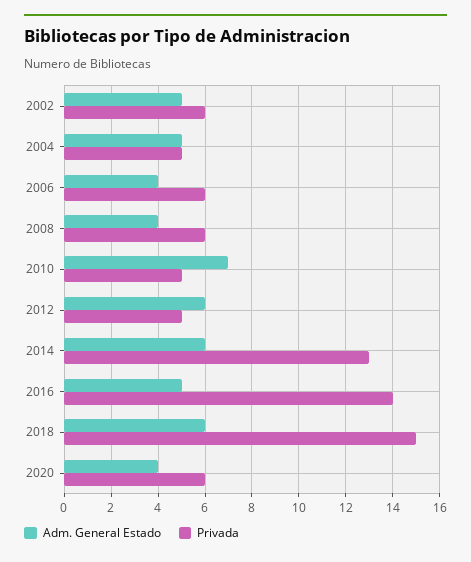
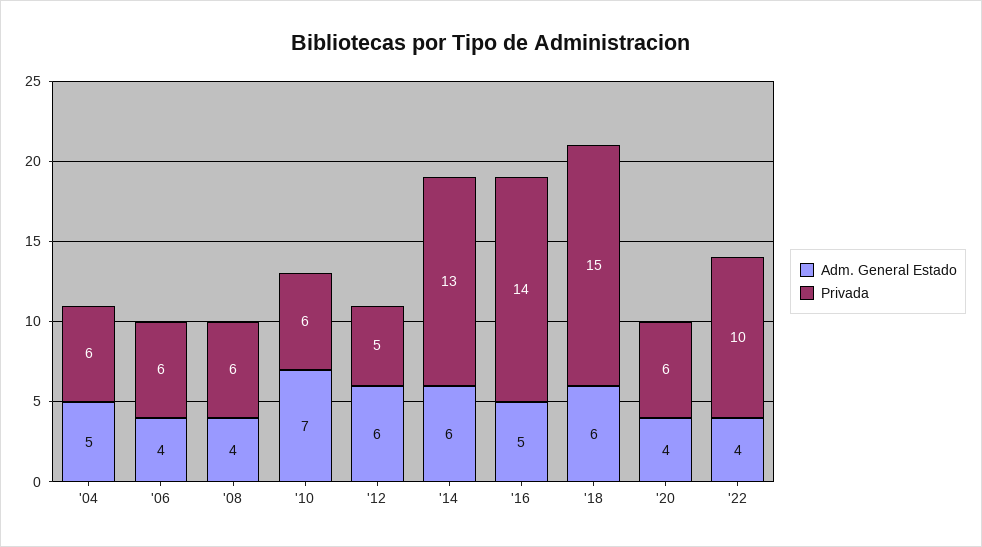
Adm. General Estado, 2002: 5 -> none
Privada, 2002: 6 -> none
Privada, 2004: 5 -> 6
Privada, 2010: 5 -> 6
Adm. General Estado, '22: none -> 4
Privada, '22: none -> 10

